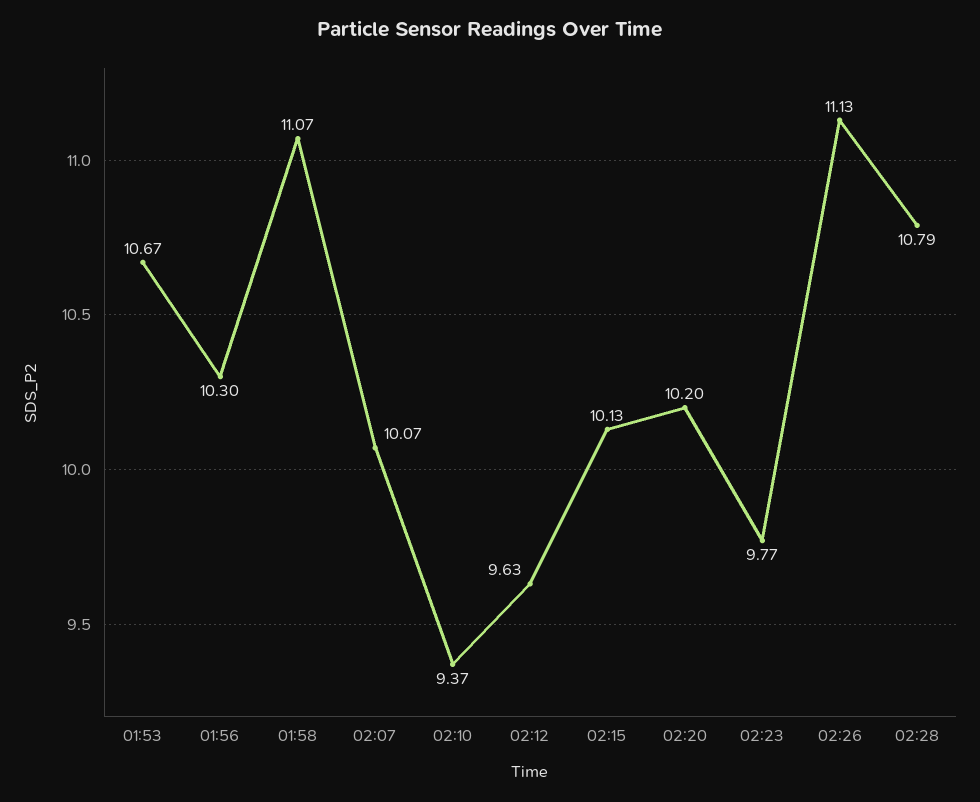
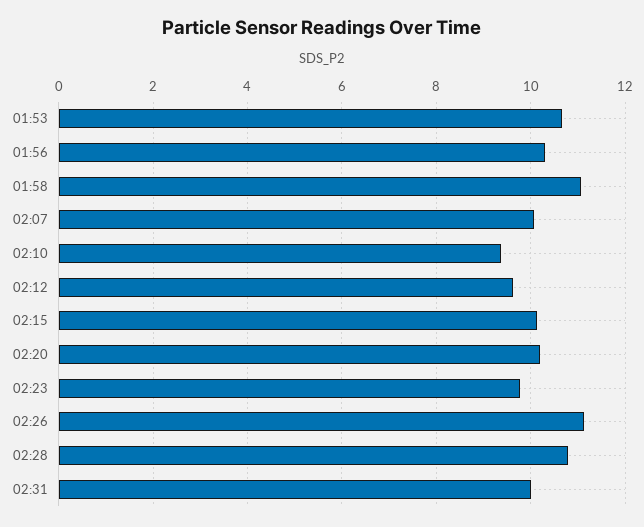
02:31: none -> 10

